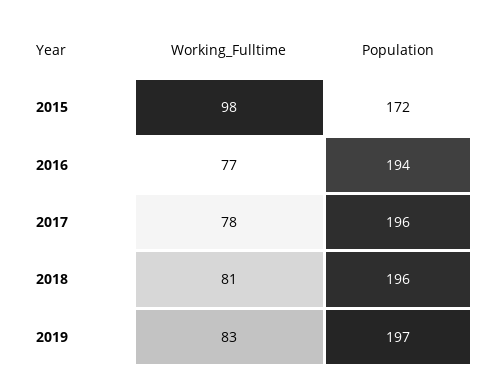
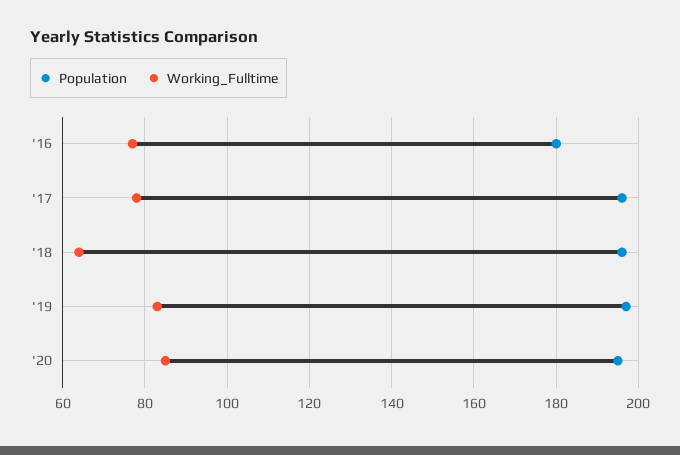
Working_Fulltime, 2015: 98 -> none
Population, 2015: 172 -> none
Population, 2016: 194 -> 180
Working_Fulltime, 2018: 81 -> 65
Population, '20: none -> 195
Working_Fulltime, '20: none -> 85

